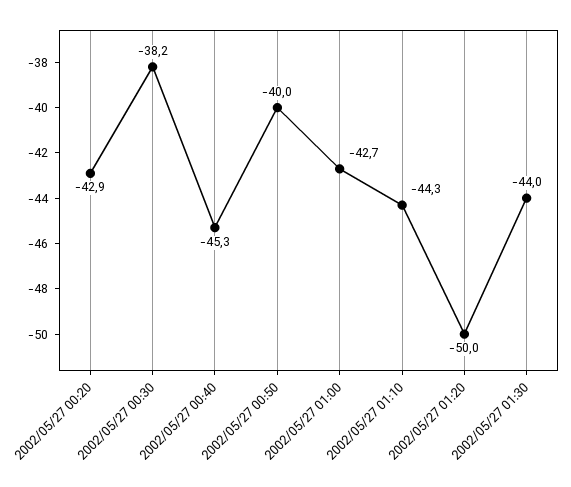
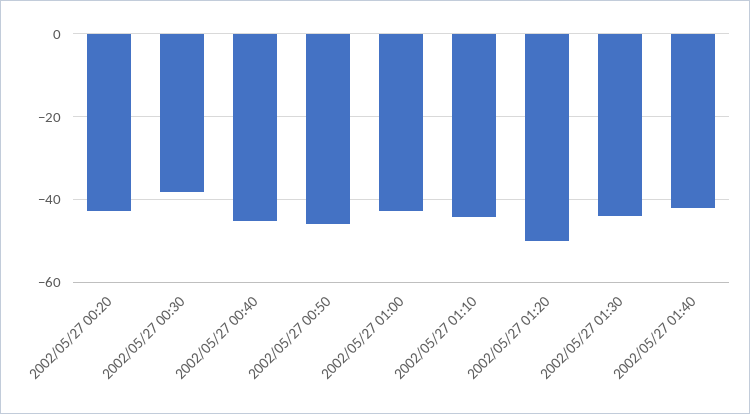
2002/05/27 00:50: -40 -> -46
2002/05/27 01:40: none -> -42

